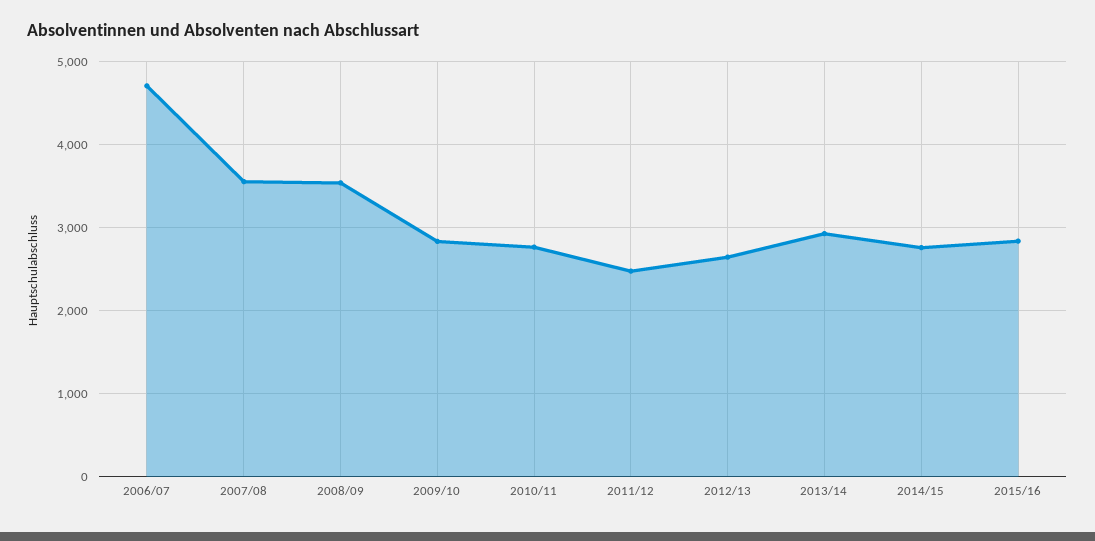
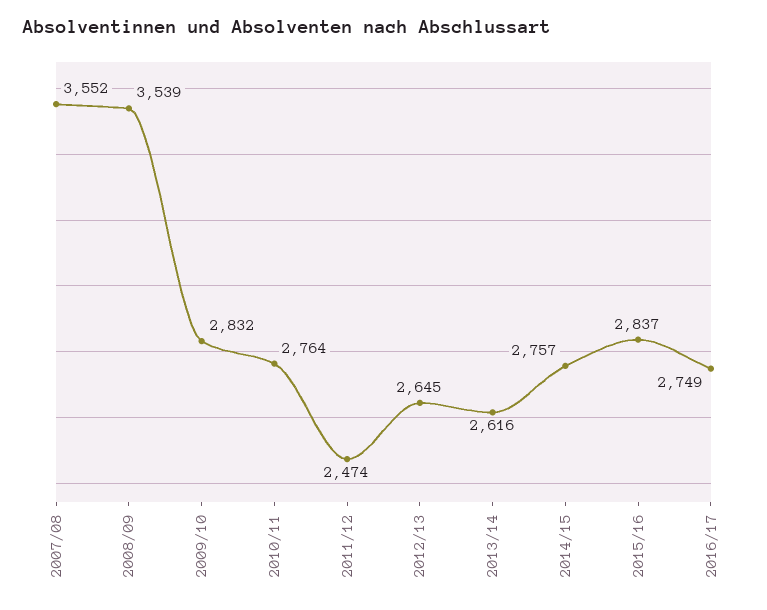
2006/07: 4700 -> none
2013/14: 2900 -> 2616
2016/17: none -> 2749

